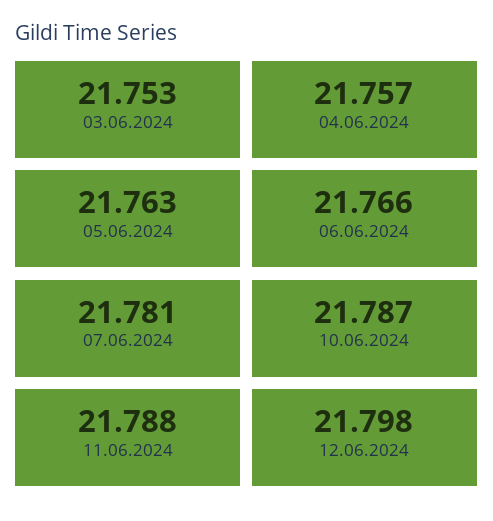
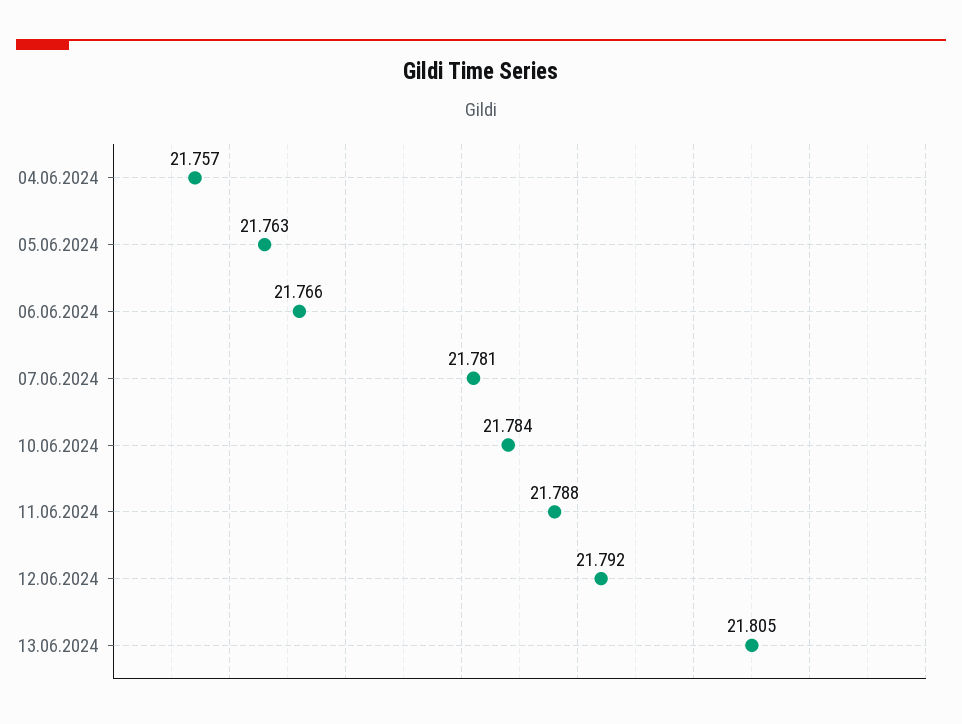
03.06.2024: 21.753 -> none
10.06.2024: 21.787 -> 21.784
12.06.2024: 21.798 -> 21.792
13.06.2024: none -> 21.805

